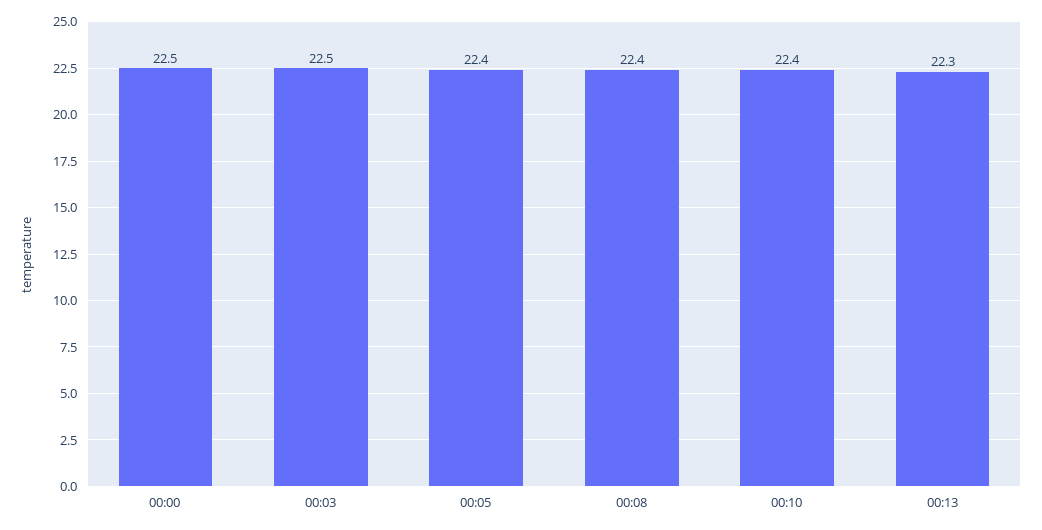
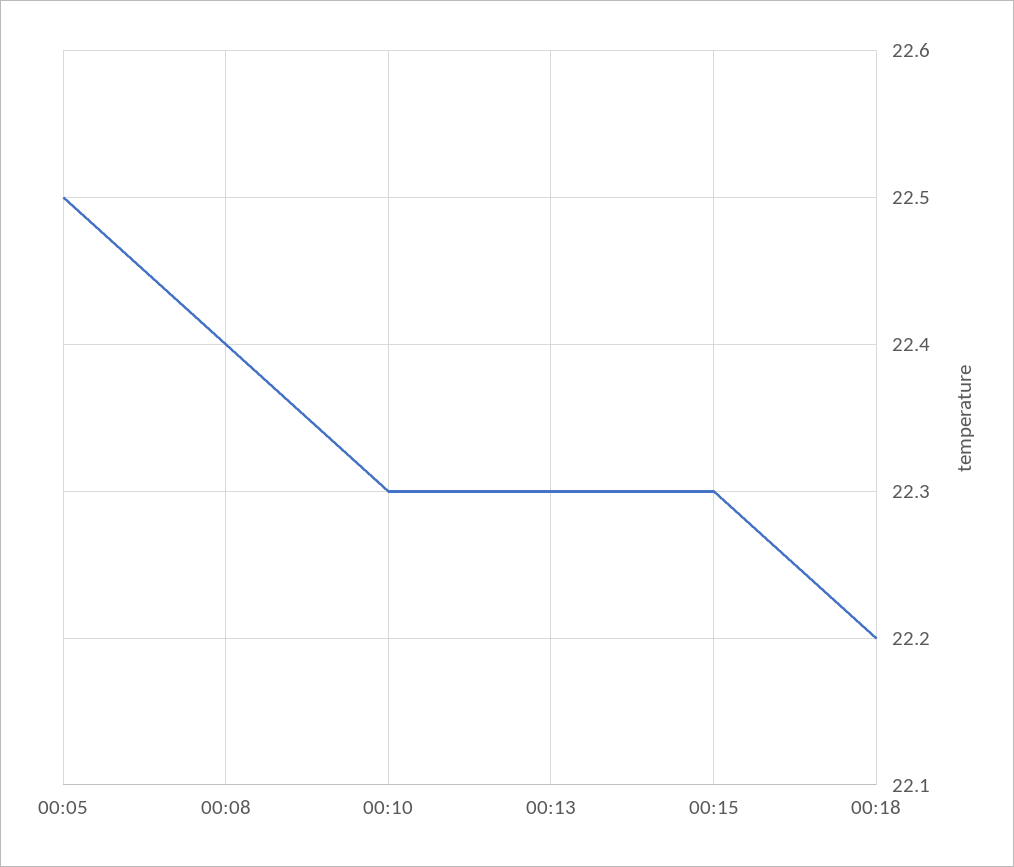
00:00: 22.5 -> none
00:03: 22.5 -> none
00:05: 22.4 -> 22.5
00:10: 22.4 -> 22.3
00:15: none -> 22.3
00:18: none -> 22.2

